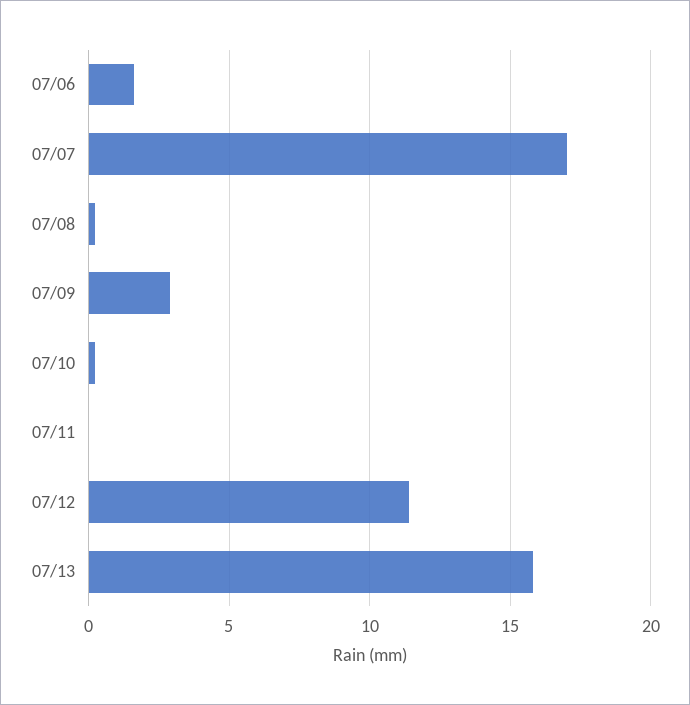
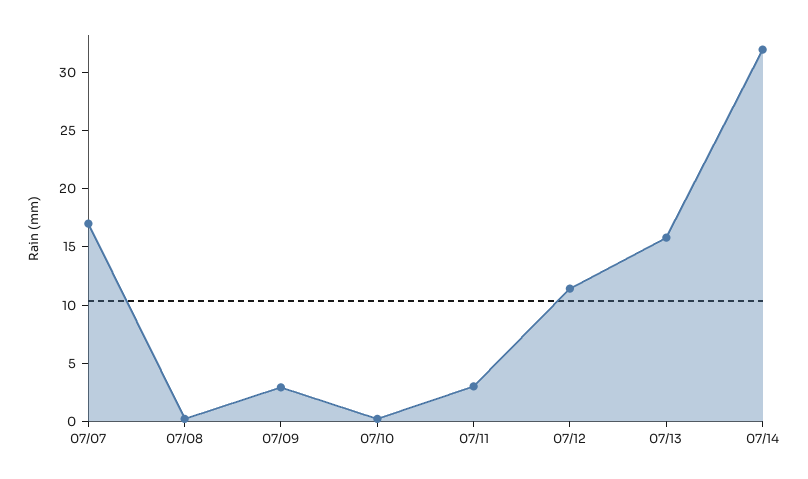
07/06: 1.5 -> none
07/11: 0 -> 3
07/14: none -> 32

